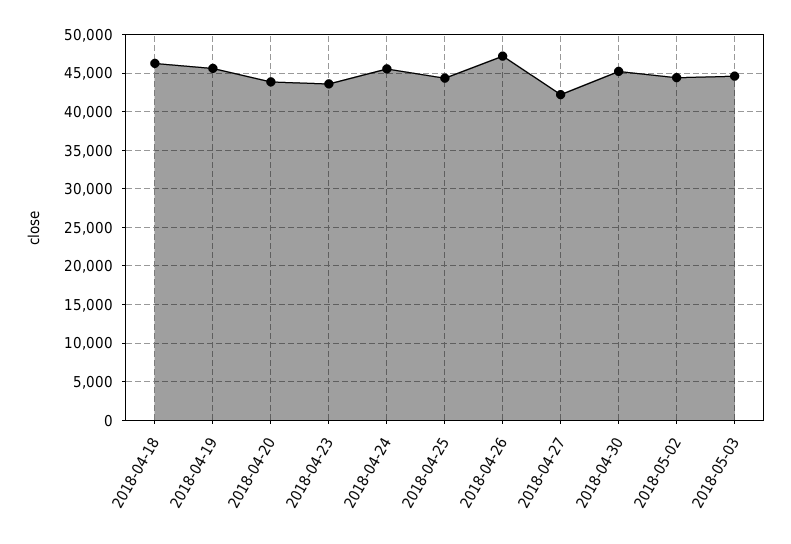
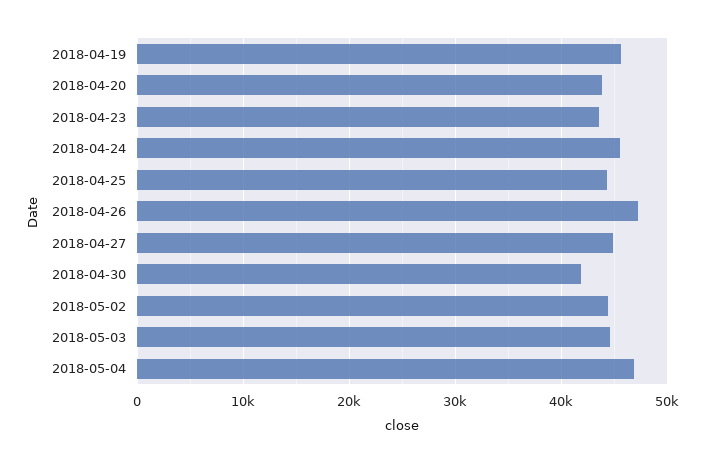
2018-04-18: 46000 -> none
2018-04-27: 42000 -> 45000
2018-04-30: 45000 -> 42000
2018-05-04: none -> 47000

